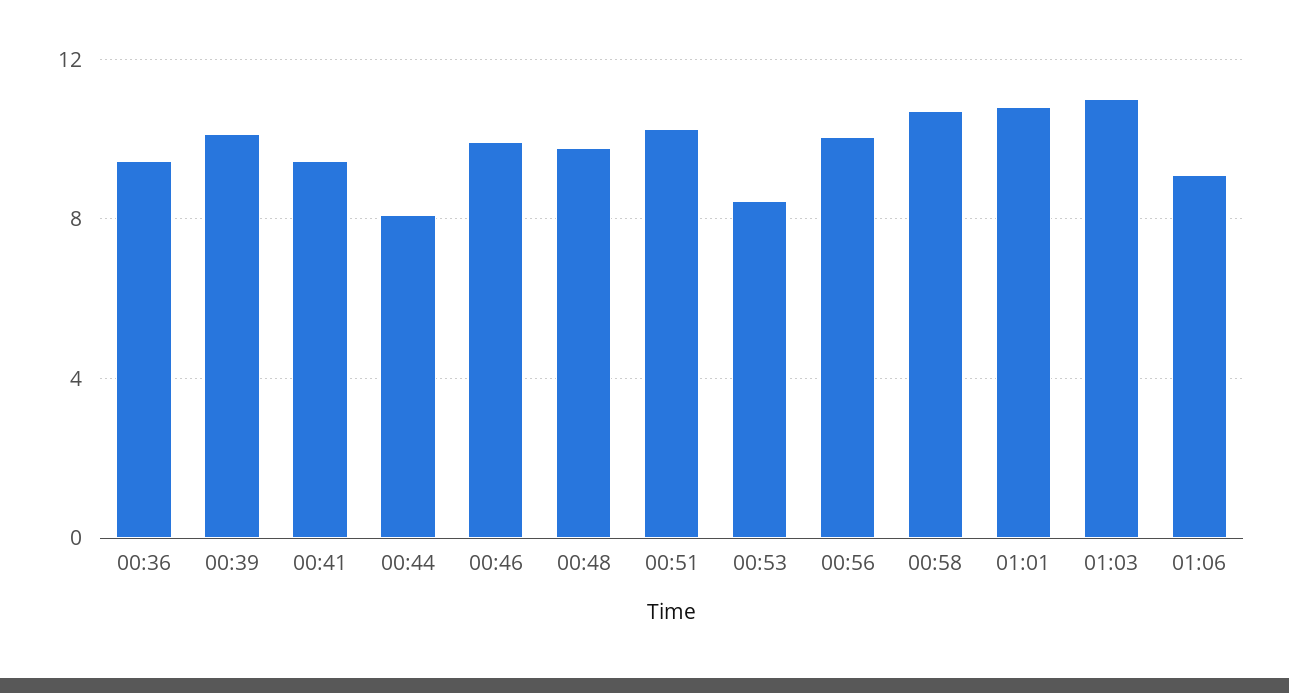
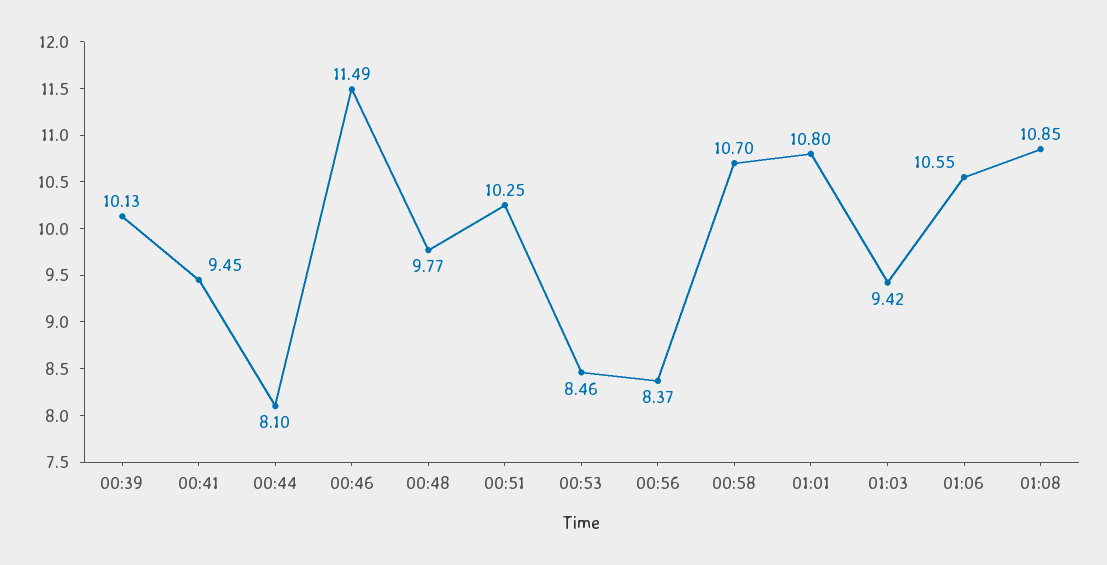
00:36: 9.5 -> none
00:46: 10 -> 11.49
00:56: 10 -> 8.37
01:03: 11 -> 9.42
01:06: 9 -> 10.55
01:08: none -> 10.85

